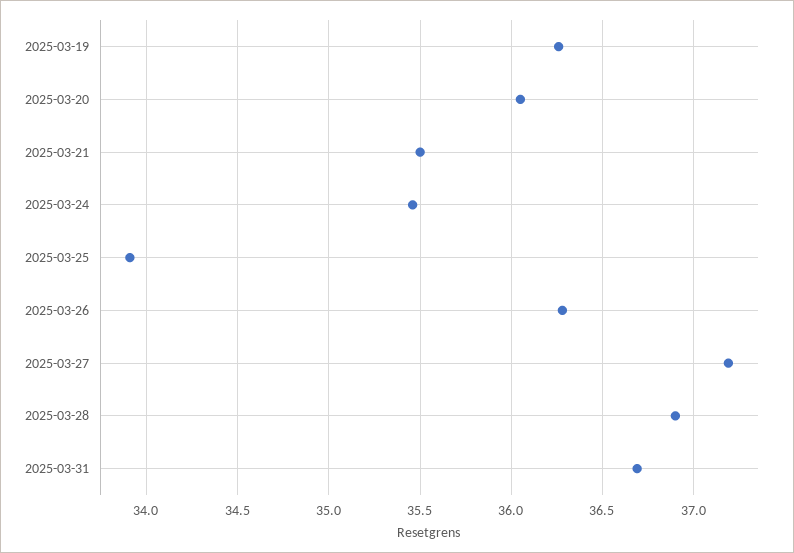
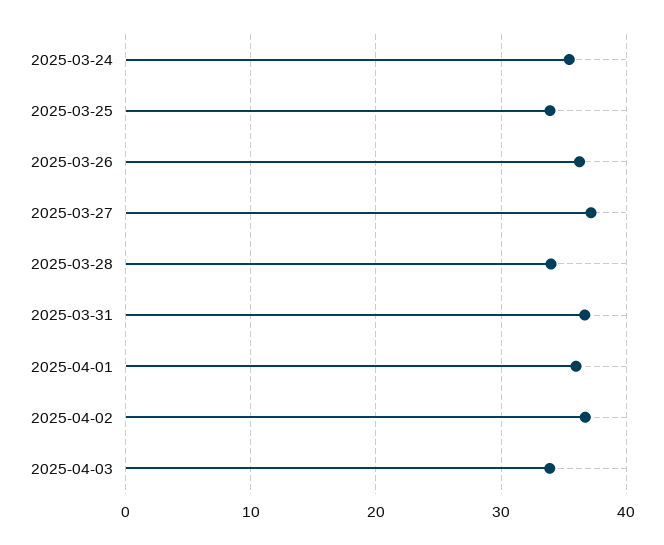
2025-03-19: 36.25 -> none
2025-03-20: 36.05 -> none
2025-03-21: 35.5 -> none
2025-03-28: 36.9 -> 34
2025-04-01: none -> 36
2025-04-02: none -> 37
2025-04-03: none -> 34

